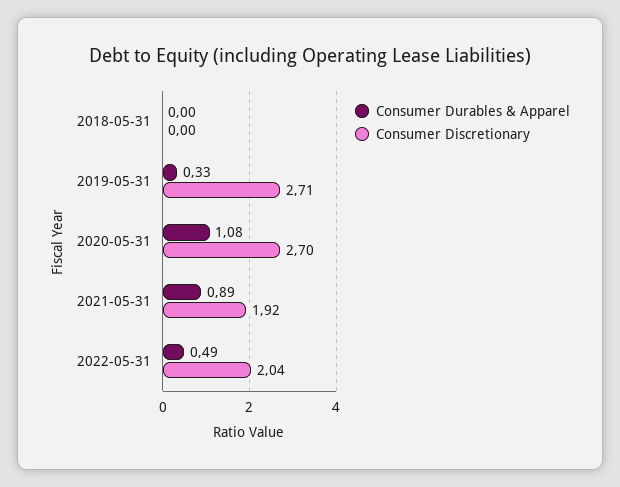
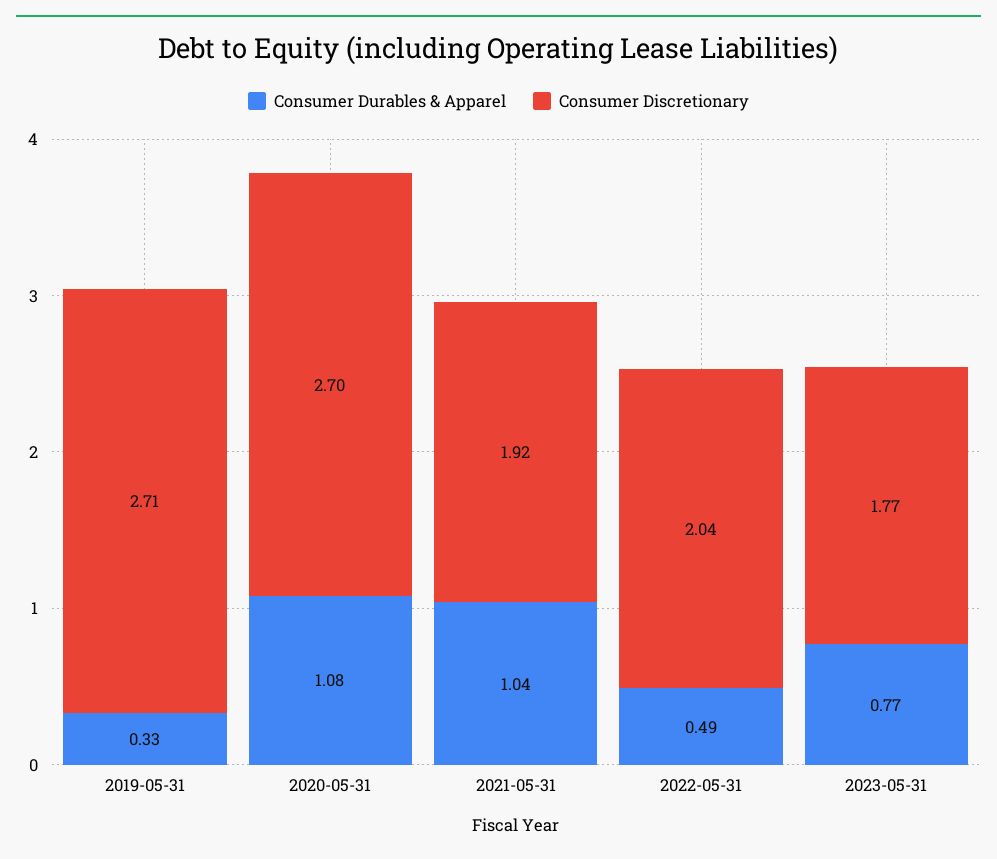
Consumer Durables & Apparel, 2018-05-31: 0 -> none
Consumer Discretionary, 2018-05-31: 0 -> none
Consumer Durables & Apparel, 2021-05-31: 0.89 -> 1.04
Consumer Durables & Apparel, 2023-05-31: none -> 0.77
Consumer Discretionary, 2023-05-31: none -> 1.77

